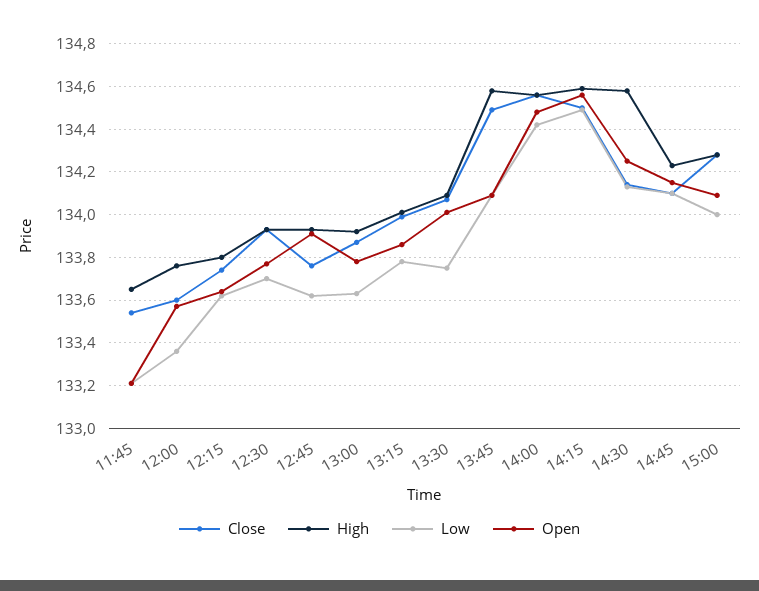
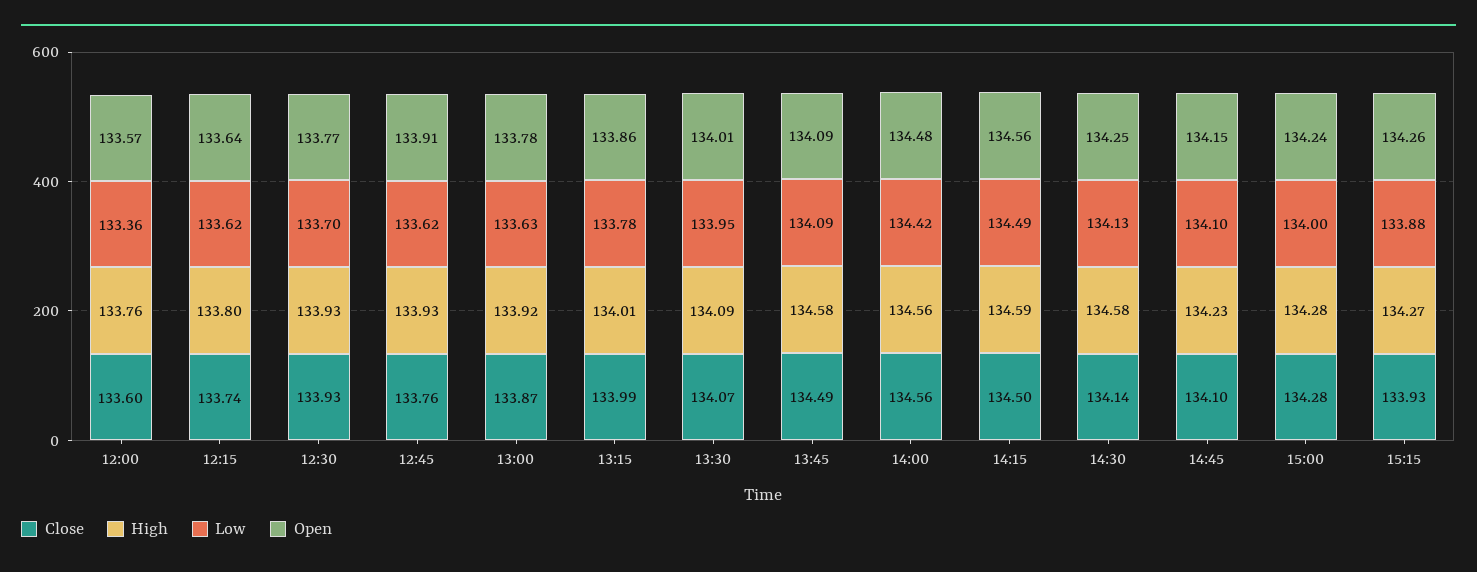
Close, 11:45: 133.55 -> none
High, 11:45: 133.65 -> none
Low, 11:45: 133.2 -> none
Open, 11:45: 133.2 -> none
Low, 13:30: 133.75 -> 133.95
Open, 15:00: 134.1 -> 134.24
Close, 15:15: none -> 133.93
High, 15:15: none -> 134.27
Low, 15:15: none -> 133.88
Open, 15:15: none -> 134.26

